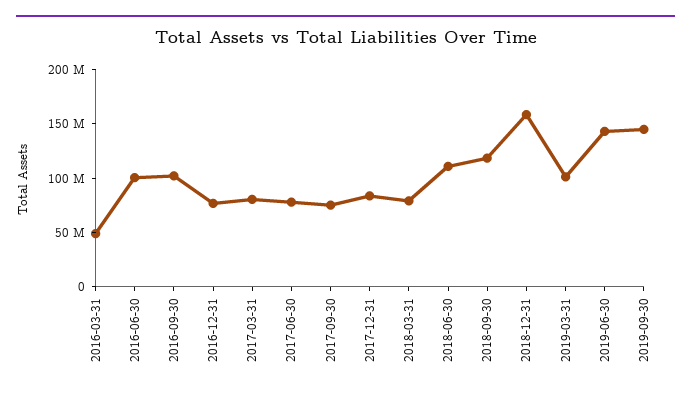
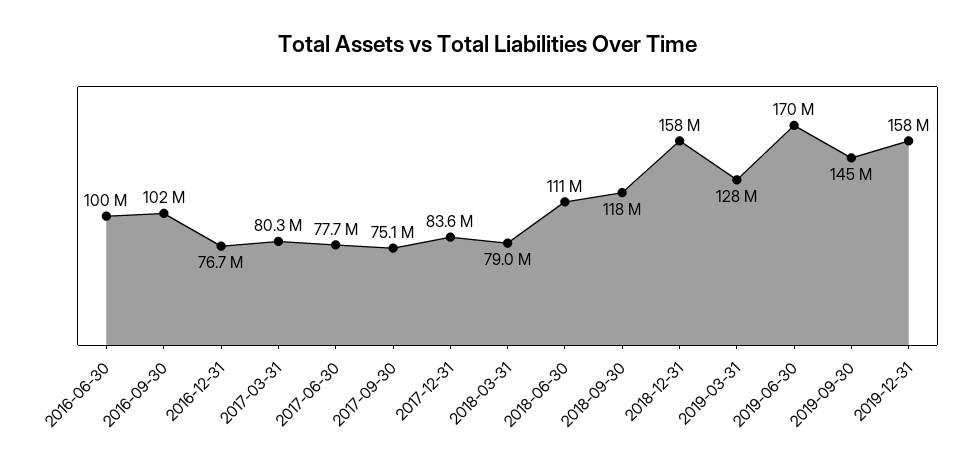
2016-03-31: 50000000 -> none
2019-03-31: 100000000 -> 128000000
2019-06-30: 140000000 -> 170000000
2019-12-31: none -> 158000000

